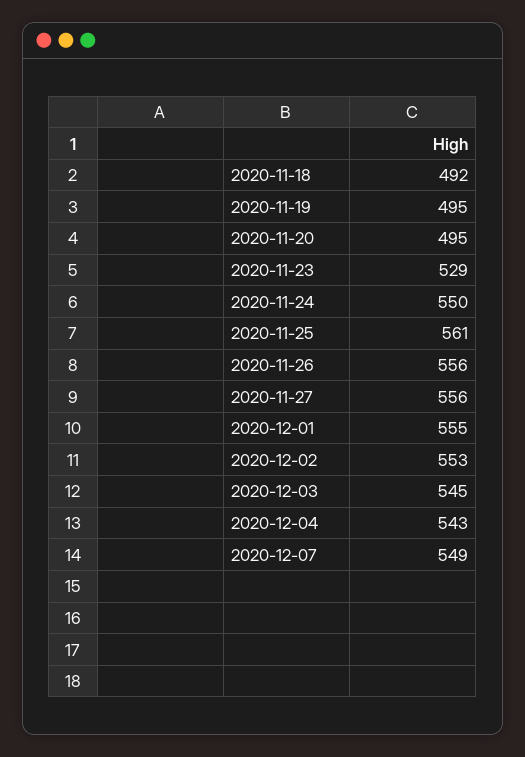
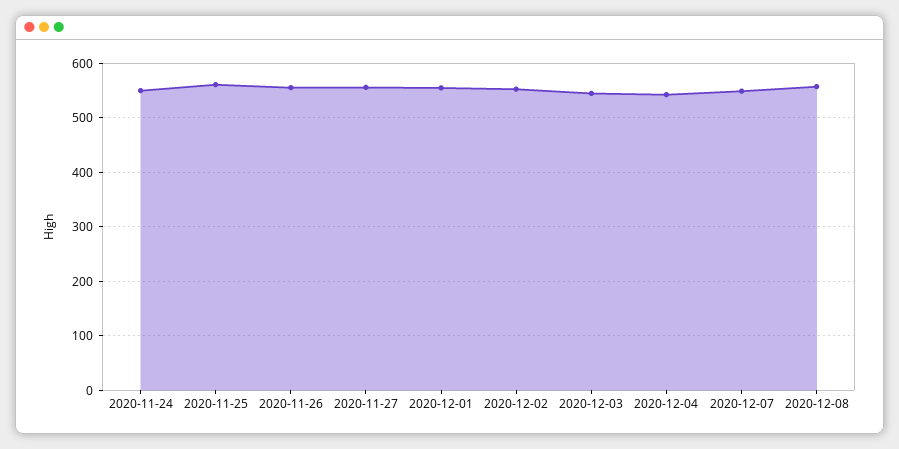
2020-11-18: 492 -> none
2020-11-19: 495 -> none
2020-11-20: 495 -> none
2020-11-23: 529 -> none
2020-12-08: none -> 560

